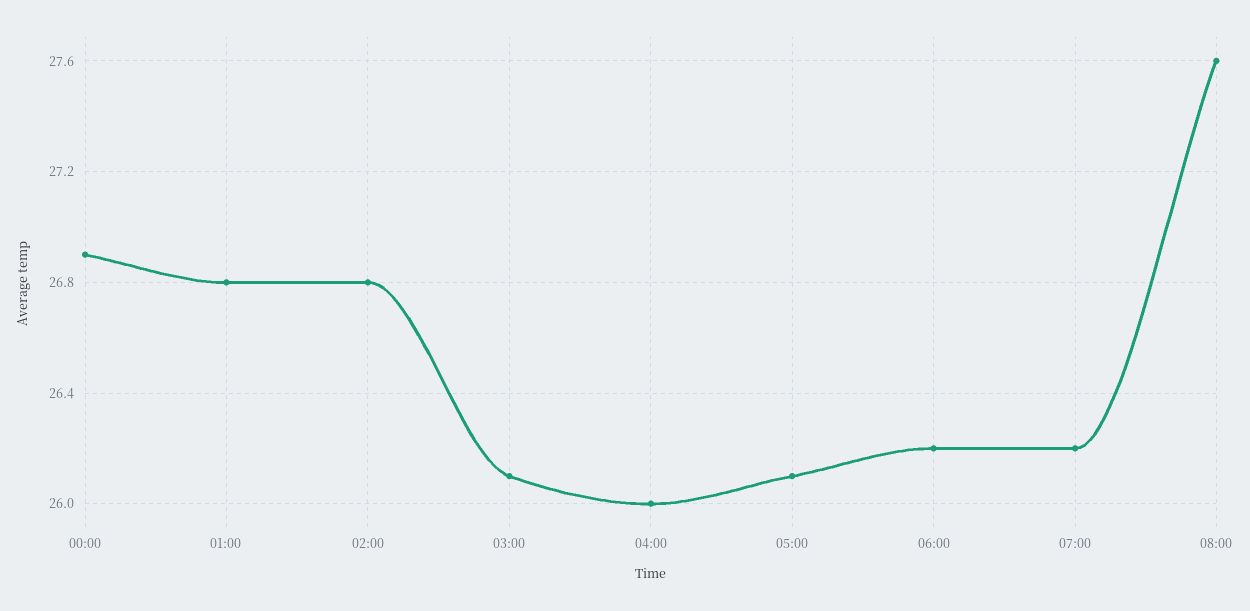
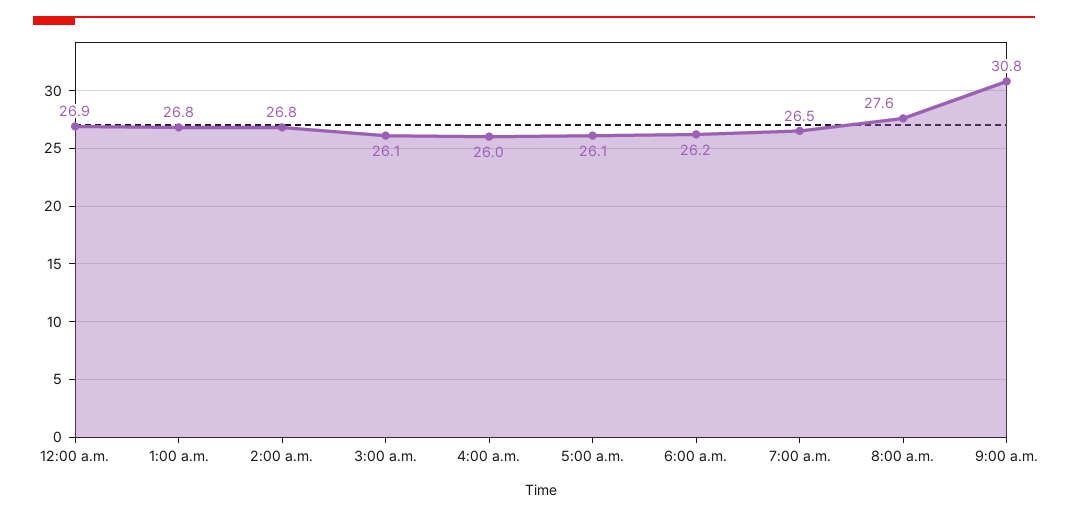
07:00: 26.2 -> 26.5
9:00 a.m.: none -> 30.8

